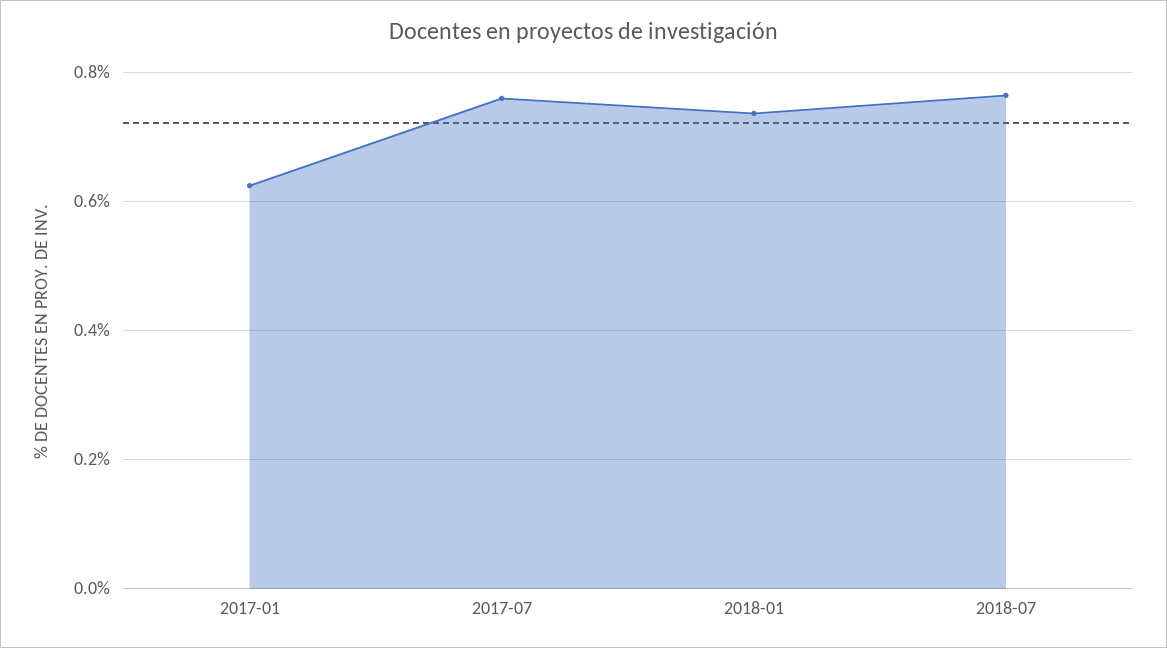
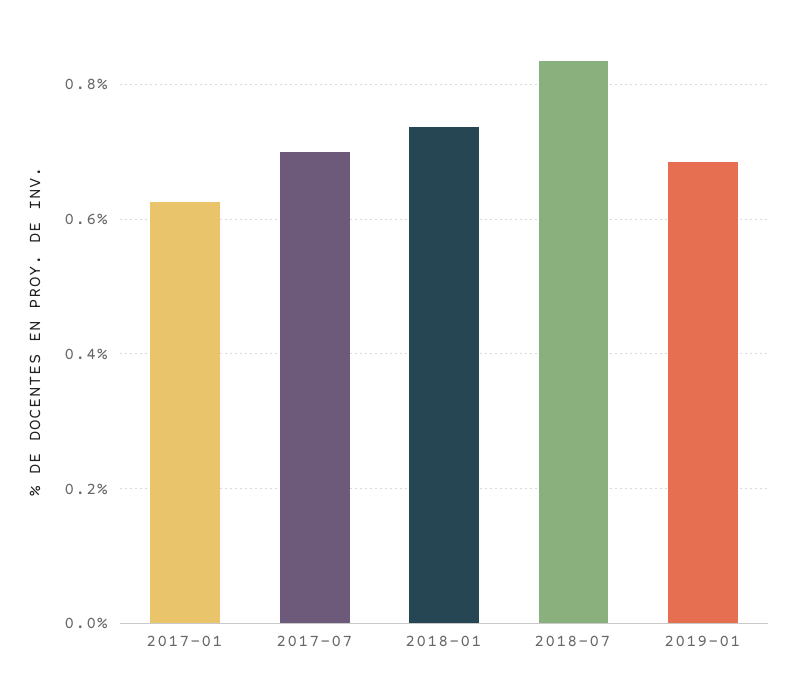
2017-07: 0.76 -> 0.7
2018-07: 0.76 -> 0.84
2019-01: none -> 0.68

